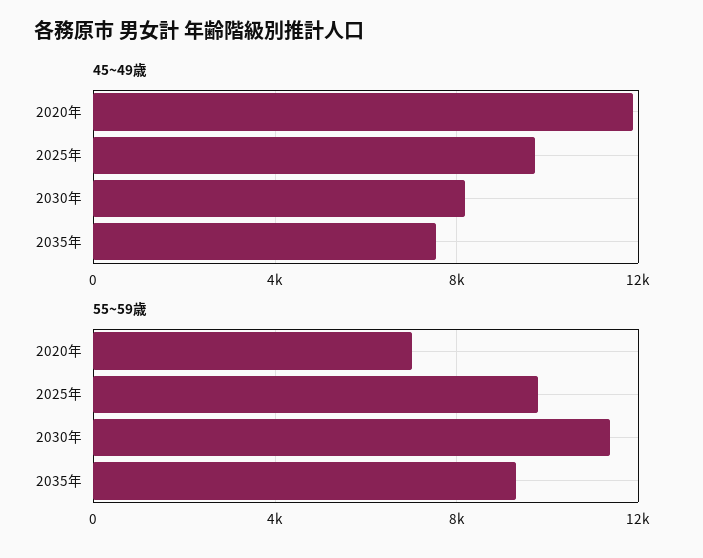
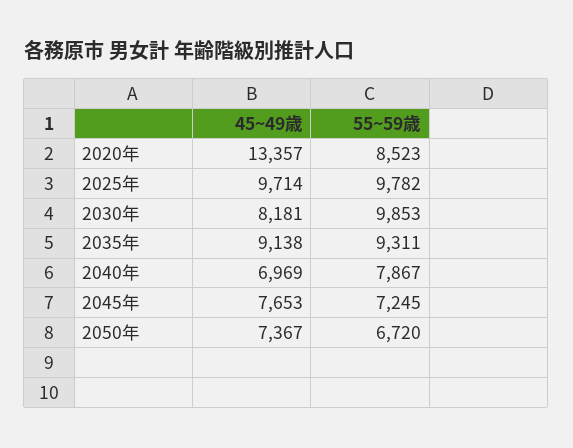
45~49歳, 2020年: 12000 -> 13357
45~49歳, 2035年: 7500 -> 9138
55~59歳, 2020年: 7000 -> 8523
55~59歳, 2030年: 11500 -> 9853
45~49歳, 2040年: none -> 6969
55~59歳, 2040年: none -> 7867
45~49歳, 2045年: none -> 7653
55~59歳, 2045年: none -> 7245
45~49歳, 2050年: none -> 7367
55~59歳, 2050年: none -> 6720

